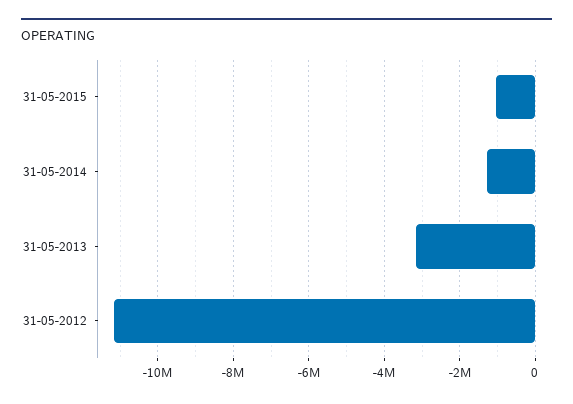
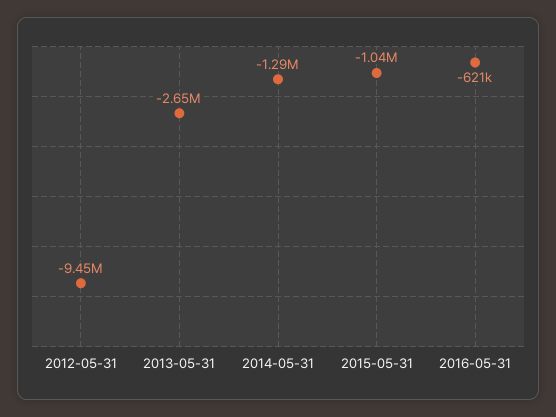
31-05-2013: -3200000 -> -2650000
31-05-2012: -11200000 -> -9450000
2016-05-31: none -> -621000

